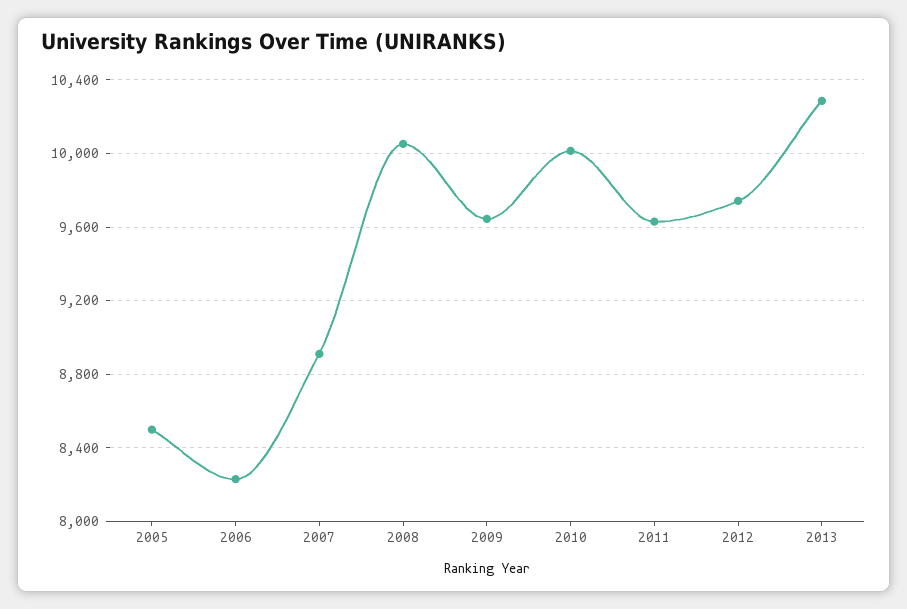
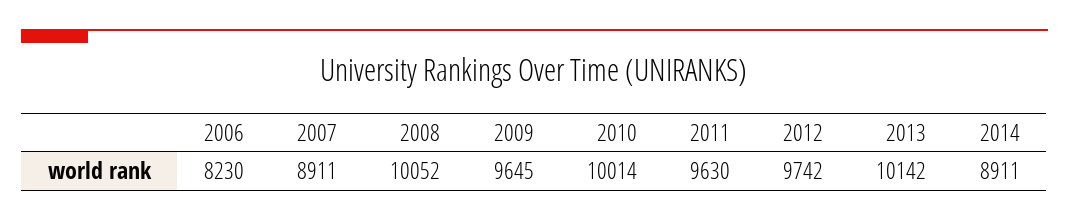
2005: 8500 -> none
2013: 10300 -> 10142
2014: none -> 8911

